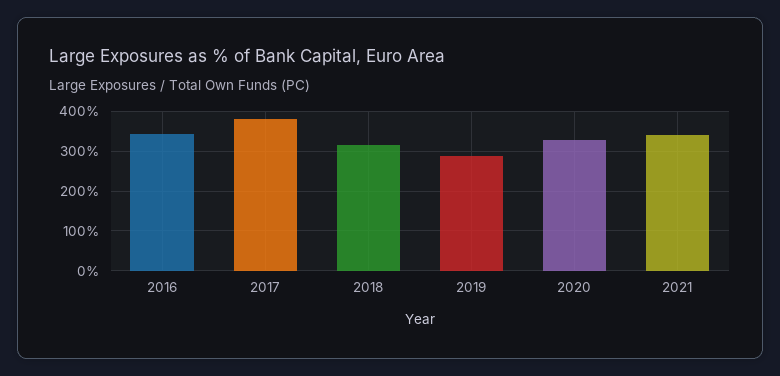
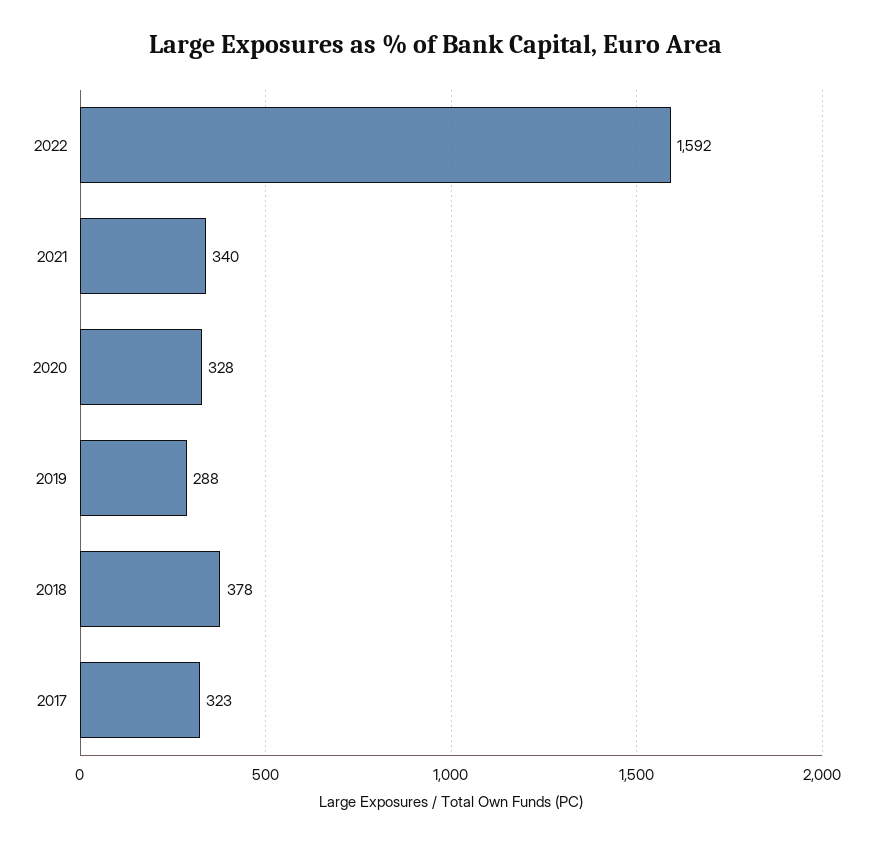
2016: 340 -> none
2017: 380 -> 323
2018: 320 -> 378
2022: none -> 1592

